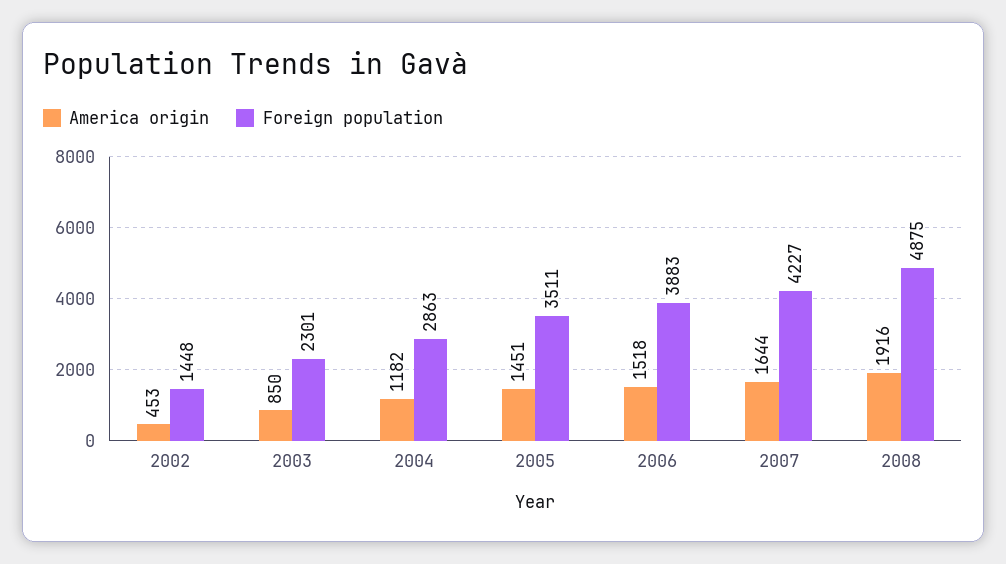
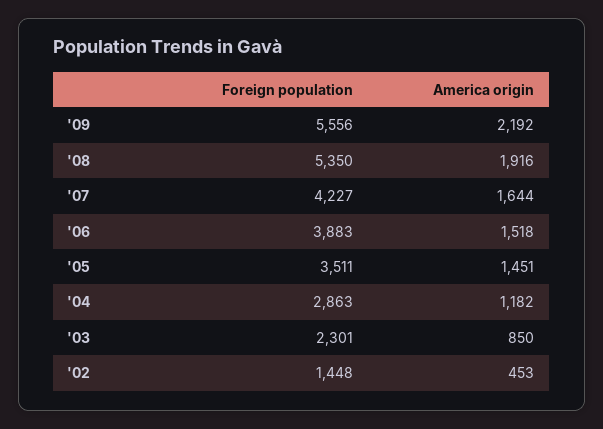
Foreign population, 2008: 4875 -> 5350
Foreign population, '09: none -> 5556
America origin, '09: none -> 2192

